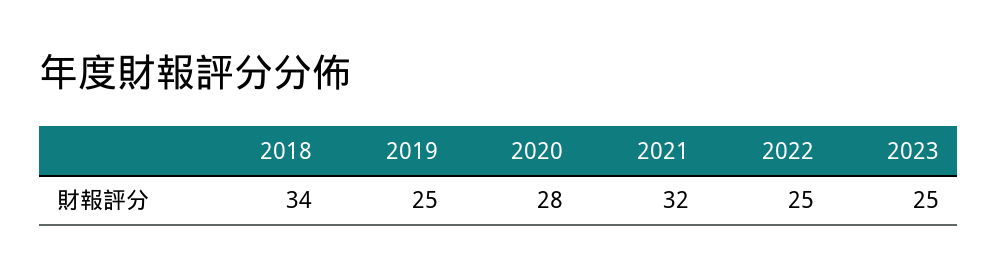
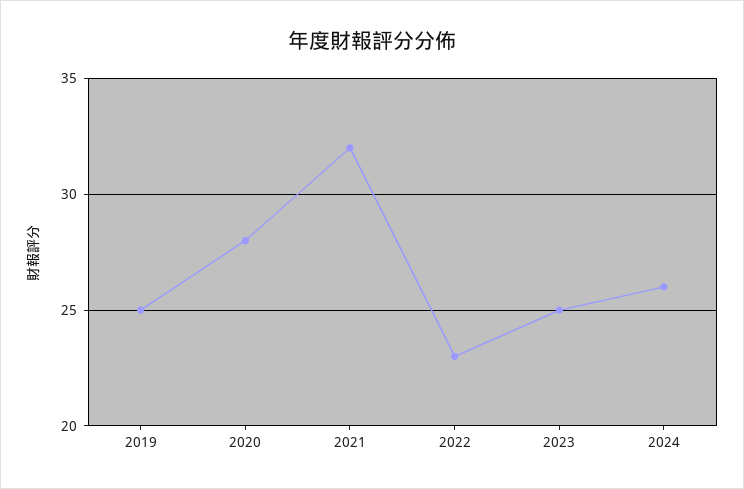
2018: 34 -> none
2022: 25 -> 23
2024: none -> 26

